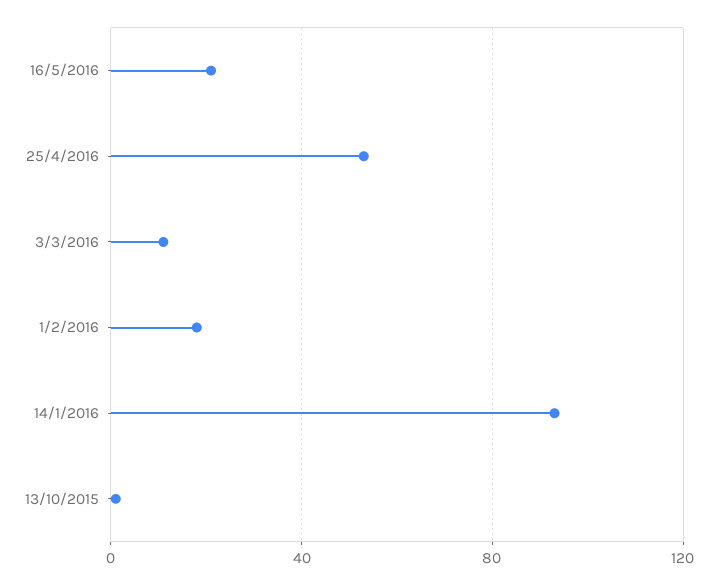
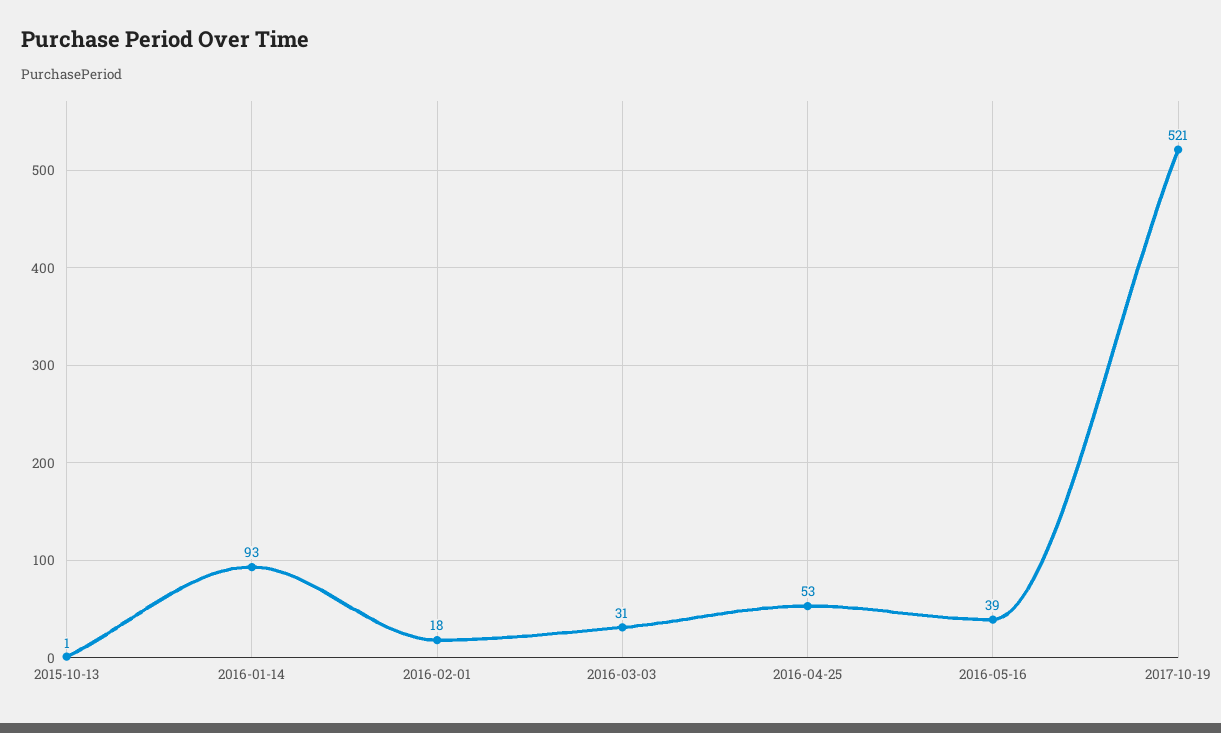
16/5/2016: 20 -> 39
3/3/2016: 10 -> 31
2017-10-19: none -> 521

